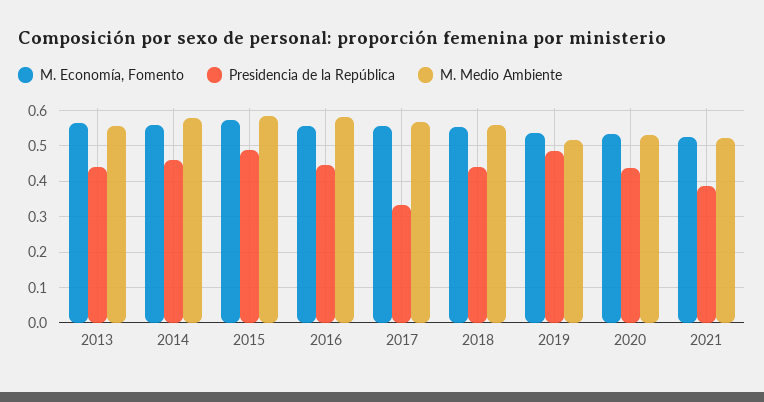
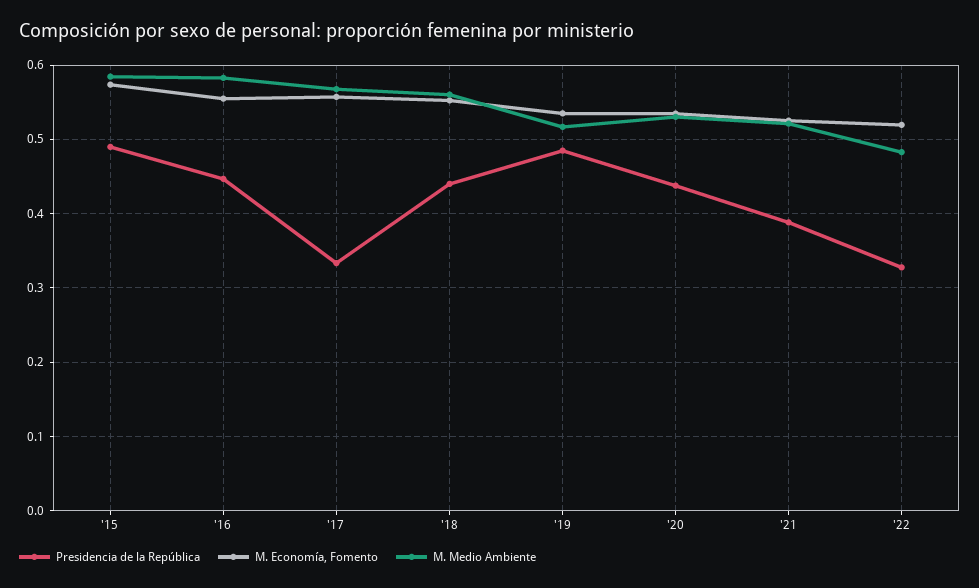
M. Economía, Fomento, 2013: 0.56 -> none
Presidencia de la República, 2013: 0.44 -> none
M. Medio Ambiente, 2013: 0.56 -> none
M. Economía, Fomento, 2014: 0.56 -> none
Presidencia de la República, 2014: 0.46 -> none
M. Medio Ambiente, 2014: 0.58 -> none
Presidencia de la República, '22: none -> 0.33
M. Economía, Fomento, '22: none -> 0.52
M. Medio Ambiente, '22: none -> 0.48

